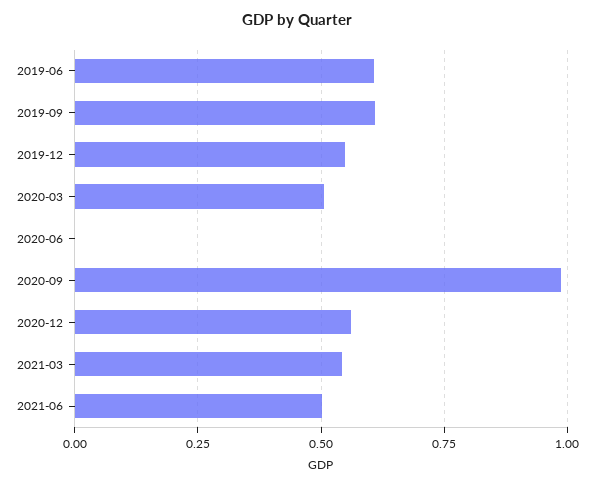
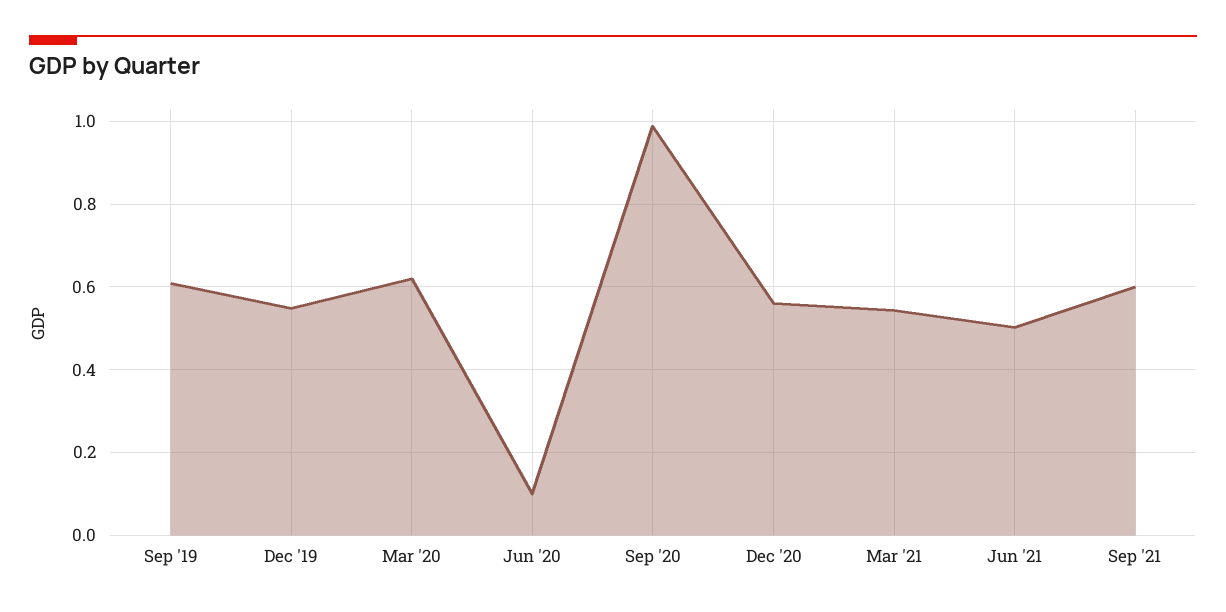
2019-06: 0.6 -> none
2020-03: 0.5 -> 0.62
2020-06: 0 -> 0.1
Sep '21: none -> 0.6

